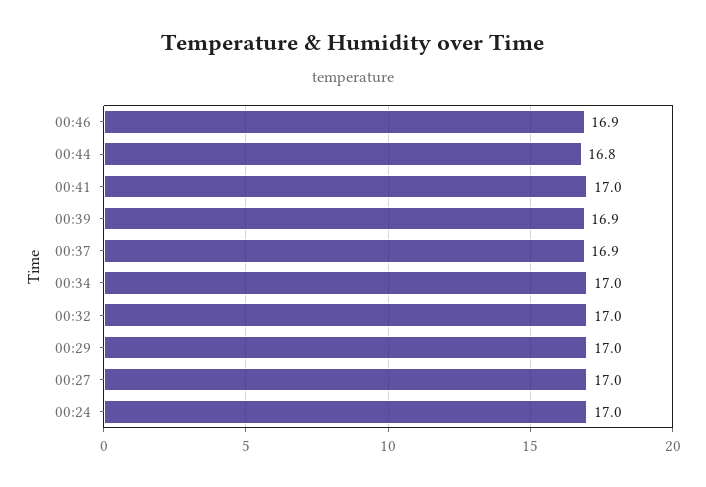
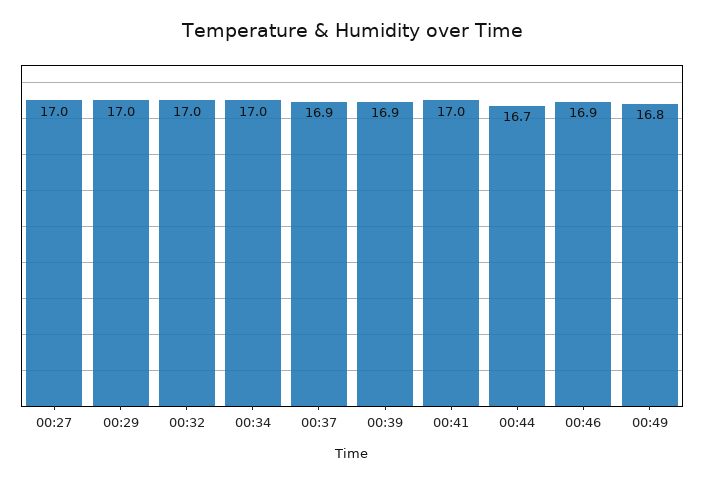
00:44: 16.8 -> 16.7
00:24: 17 -> none
00:49: none -> 16.8

